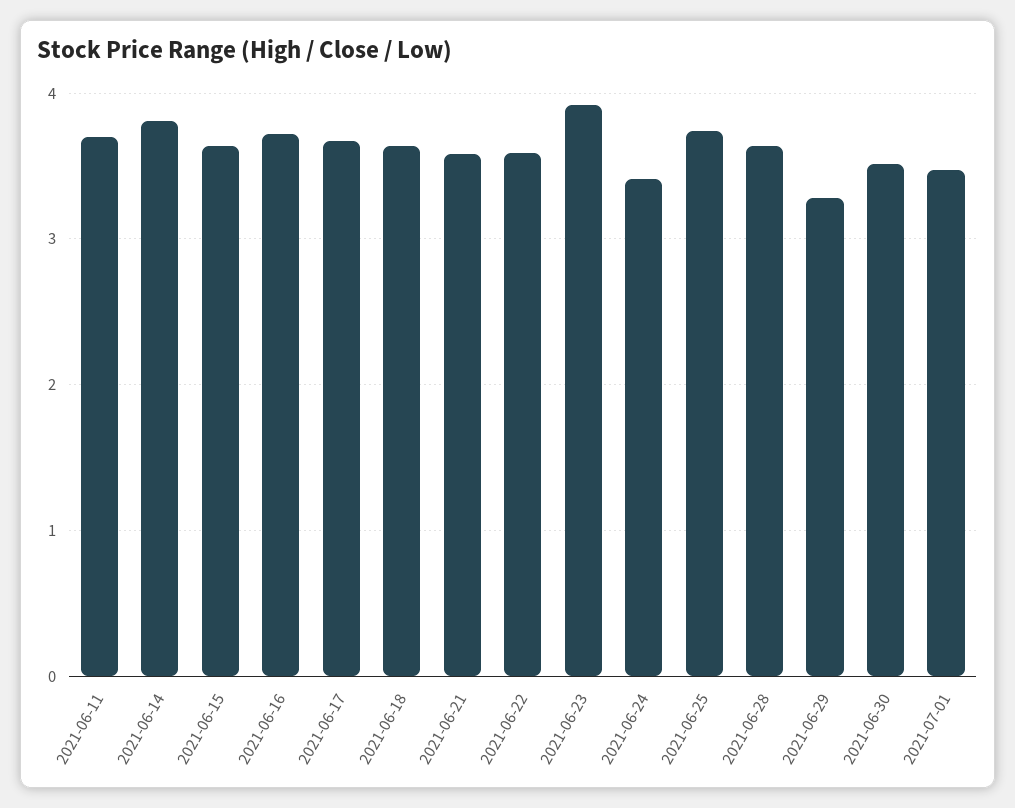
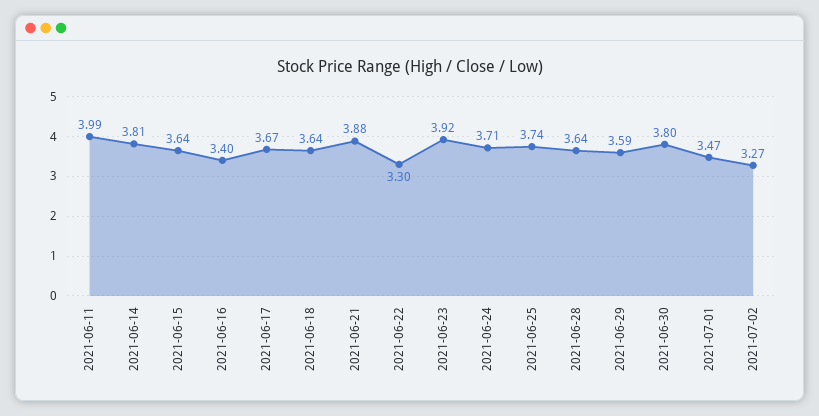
2021-06-11: 3.7 -> 3.99
2021-06-16: 3.7 -> 3.4
2021-06-21: 3.6 -> 3.88
2021-06-22: 3.6 -> 3.3
2021-06-24: 3.4 -> 3.71
2021-06-29: 3.3 -> 3.59
2021-06-30: 3.5 -> 3.8
2021-07-02: none -> 3.27

